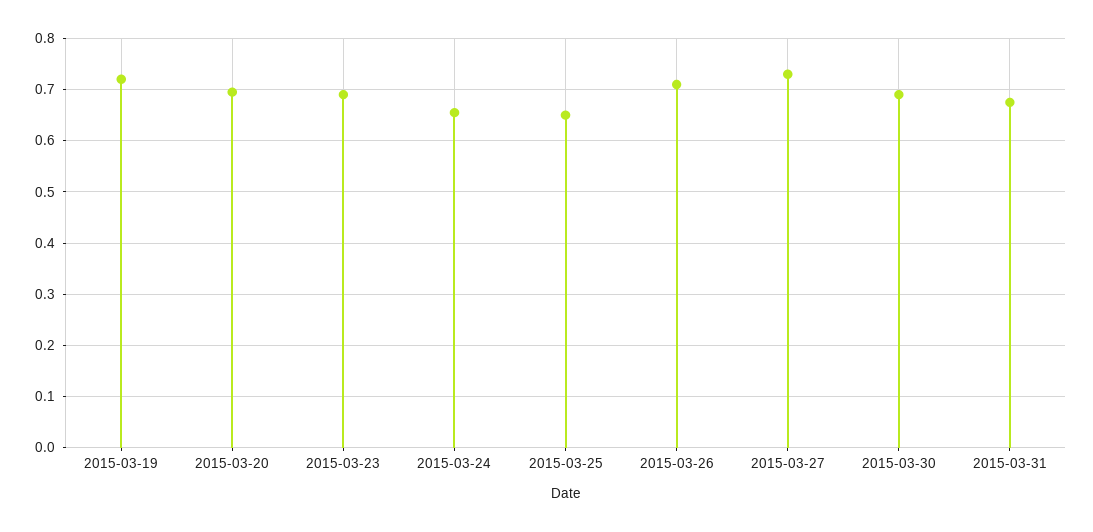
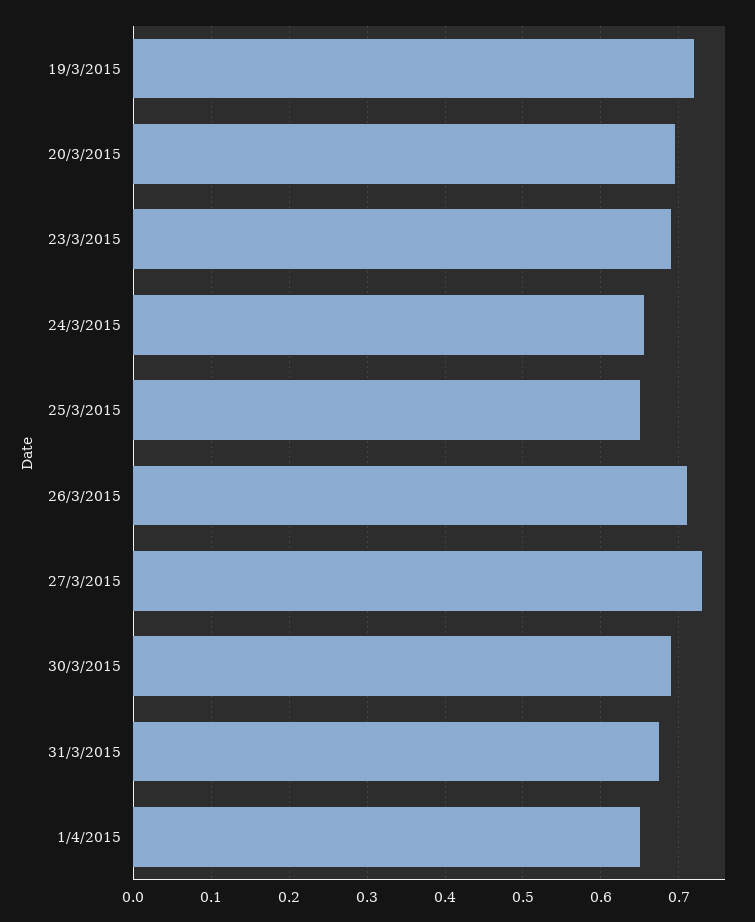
1/4/2015: none -> 0.65

